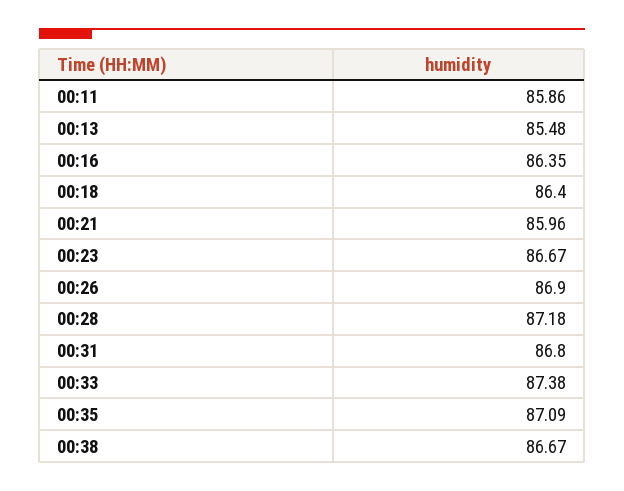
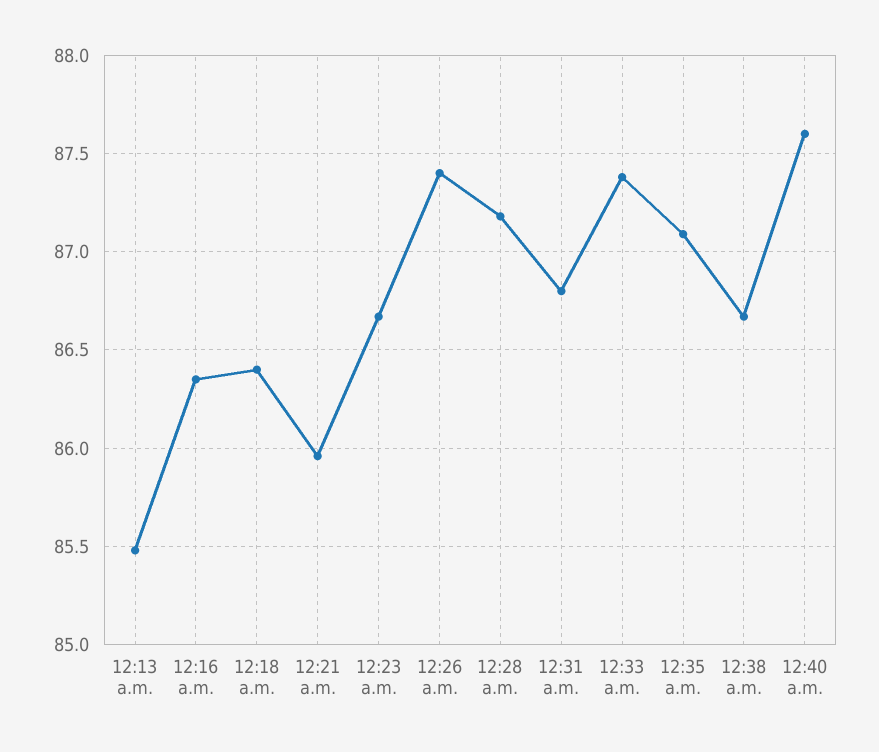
00:11: 85.86 -> none
00:26: 86.9 -> 87.4
12:40 a.m.: none -> 87.6

